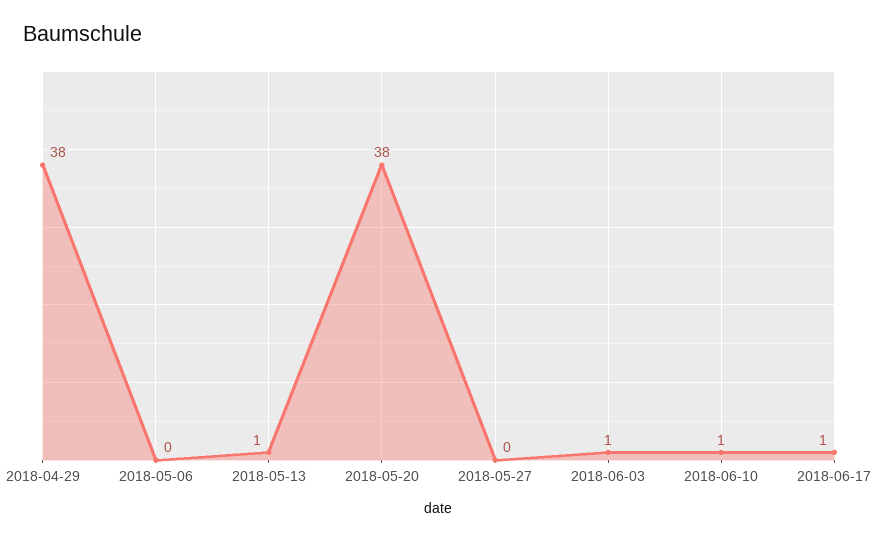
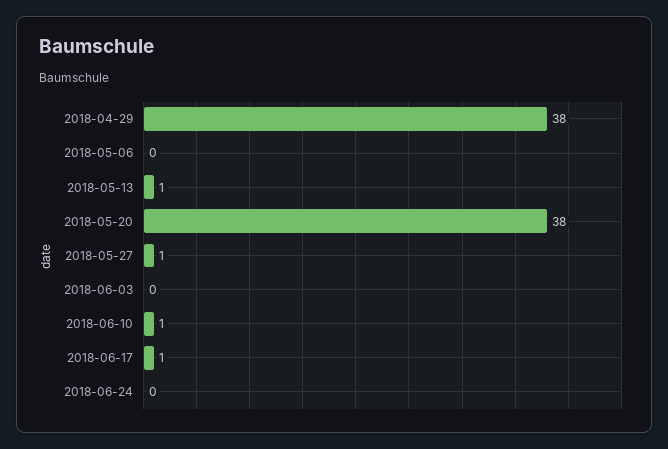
2018-05-27: 0 -> 1
2018-06-03: 1 -> 0
2018-06-24: none -> 0

